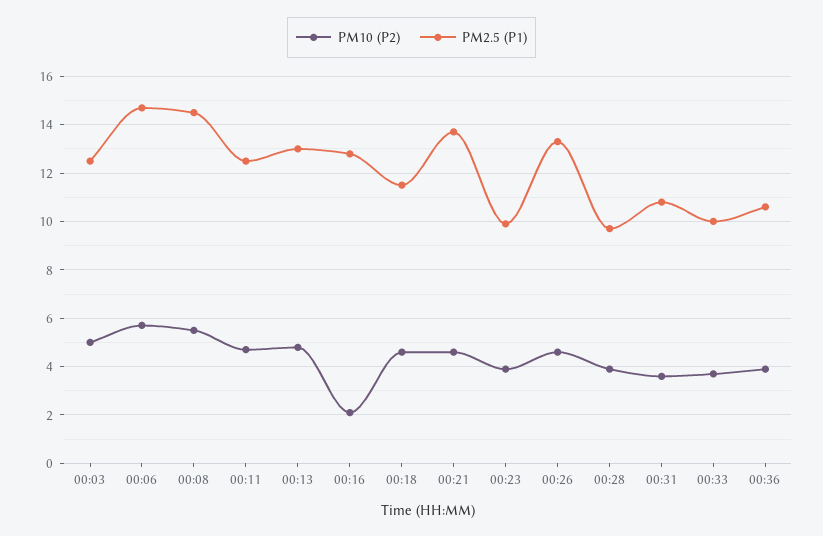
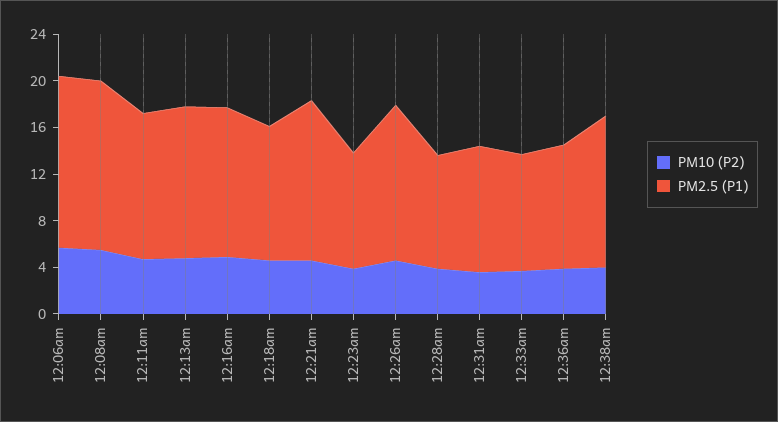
PM10 (P2), 00:03: 5 -> none
PM2.5 (P1), 00:03: 12.5 -> none
PM10 (P2), 00:16: 2 -> 5
PM10 (P2), 12:38am: none -> 4
PM2.5 (P1), 12:38am: none -> 13

